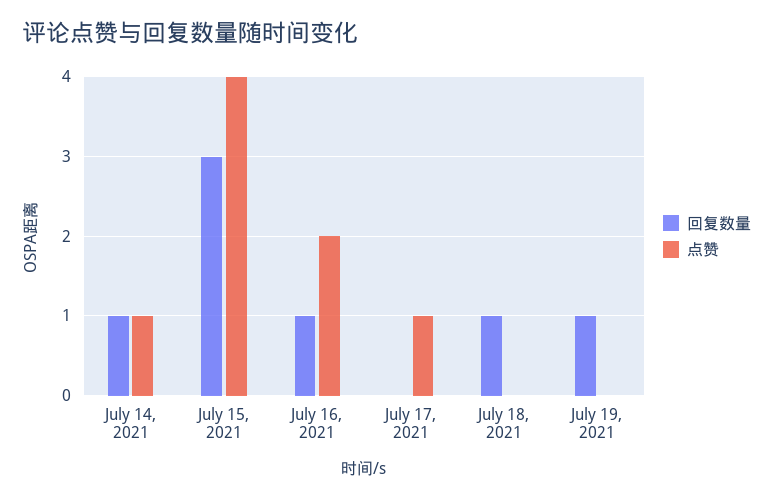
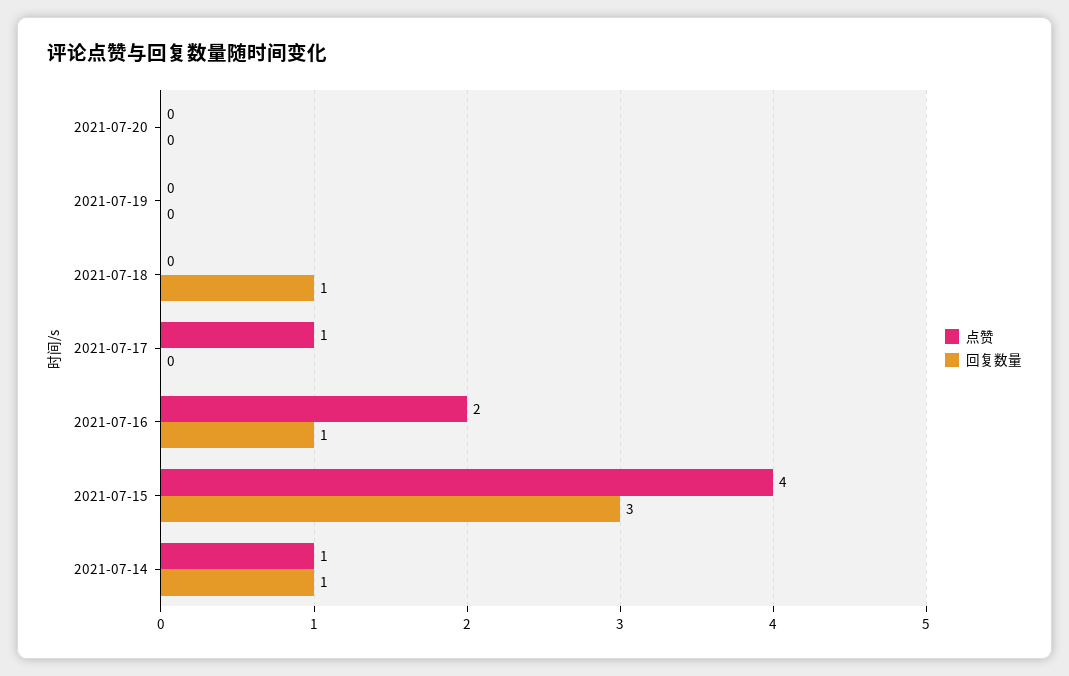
回复数量, July 19, 2021: 1 -> 0
点赞, 2021-07-20: none -> 0
回复数量, 2021-07-20: none -> 0

